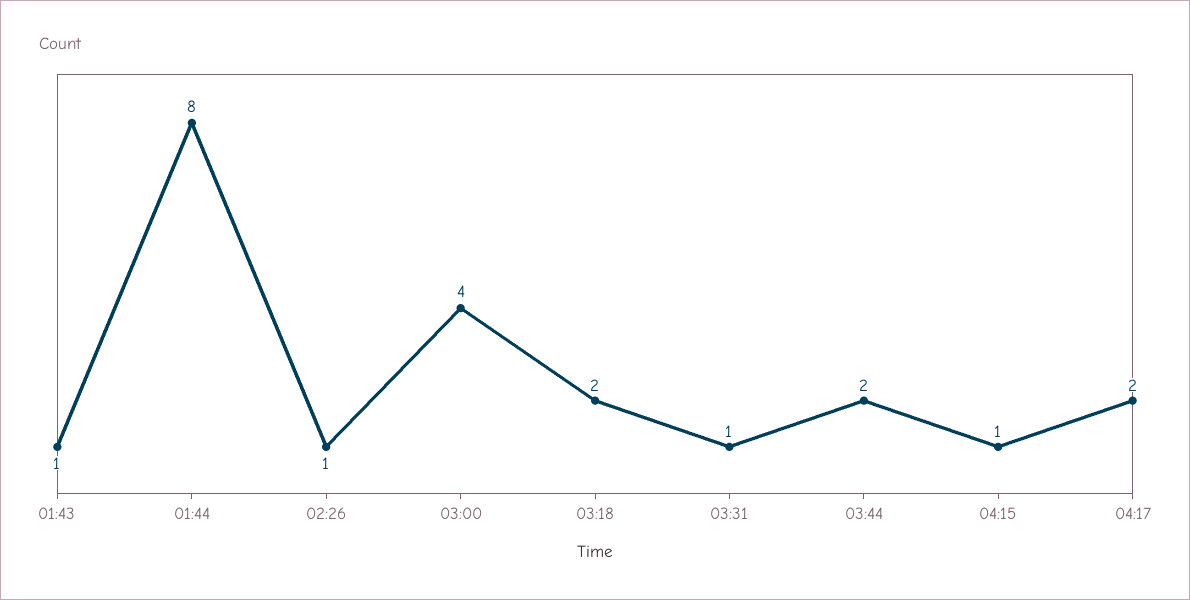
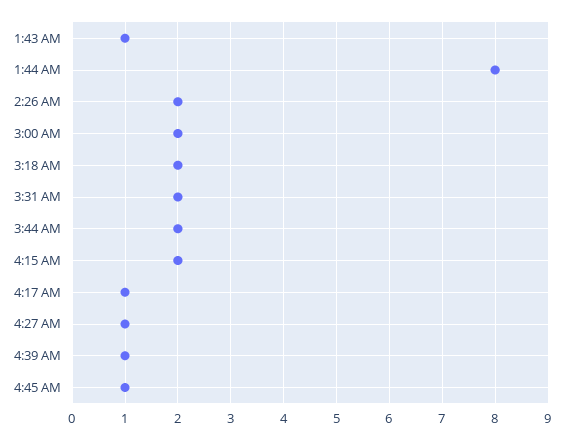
02:26: 1 -> 2
03:00: 4 -> 2
03:31: 1 -> 2
04:15: 1 -> 2
04:17: 2 -> 1
4:27 AM: none -> 1
4:39 AM: none -> 1
4:45 AM: none -> 1

